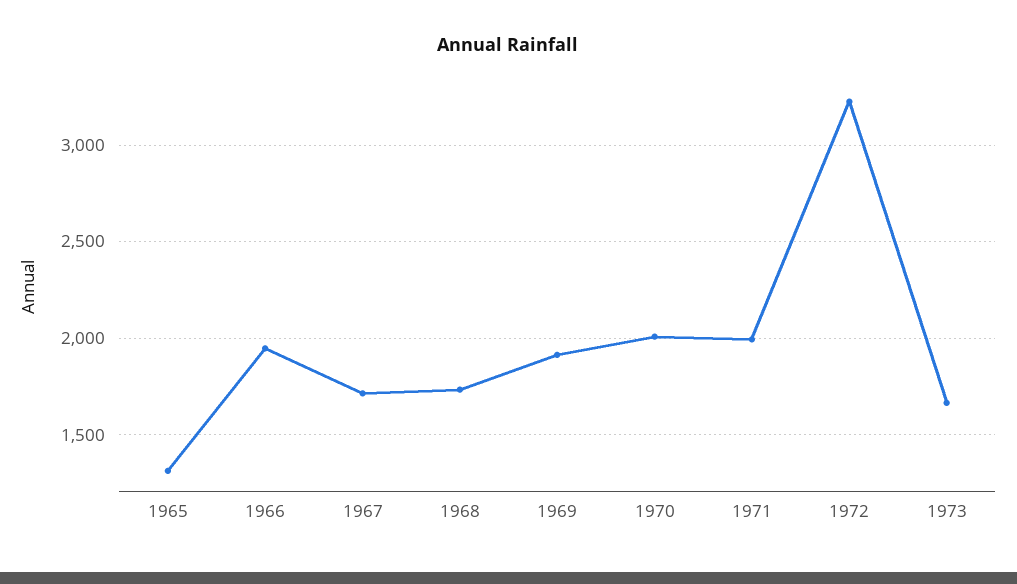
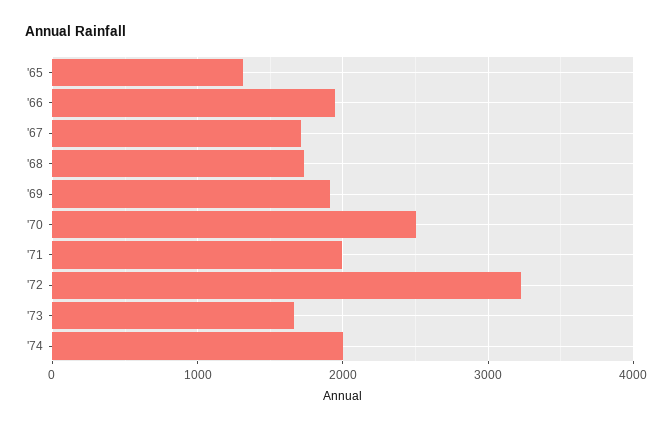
1970: 2000 -> 2500
'74: none -> 2000

